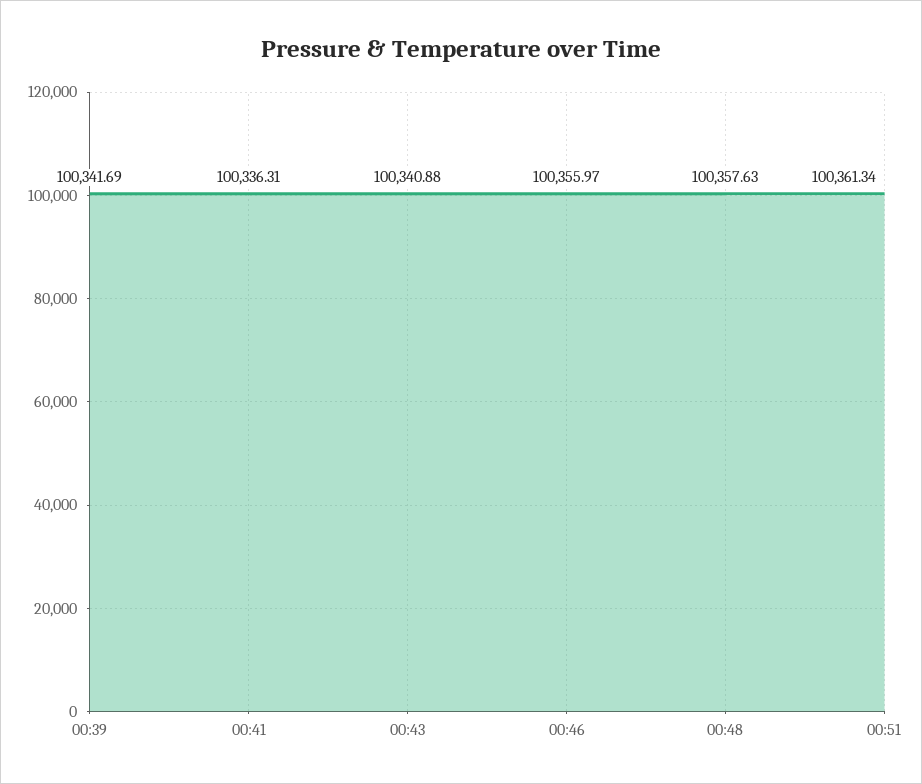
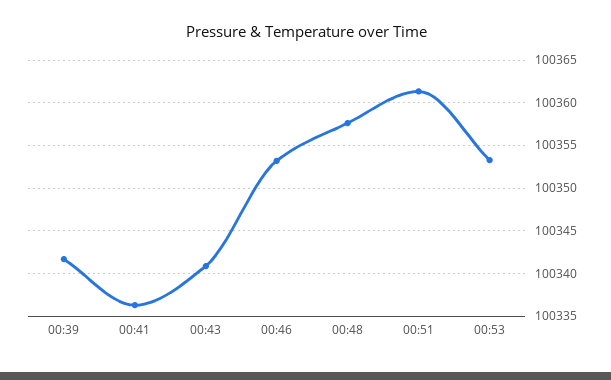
00:46: 100355.97 -> 100353
00:53: none -> 100353

